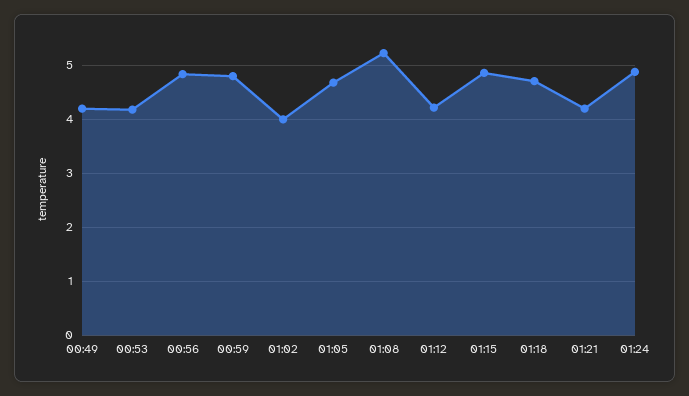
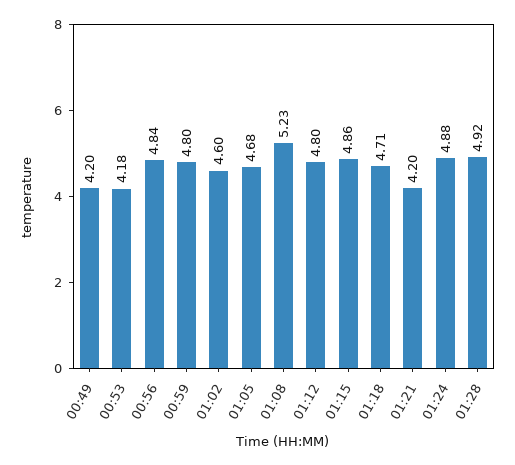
01:02: 4 -> 4.6
01:12: 4.2 -> 4.8
01:28: none -> 4.92

